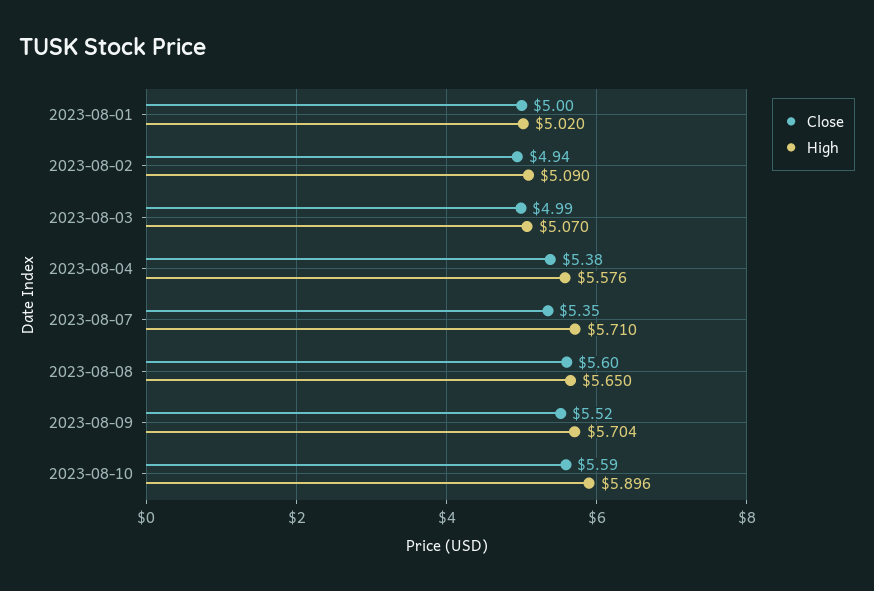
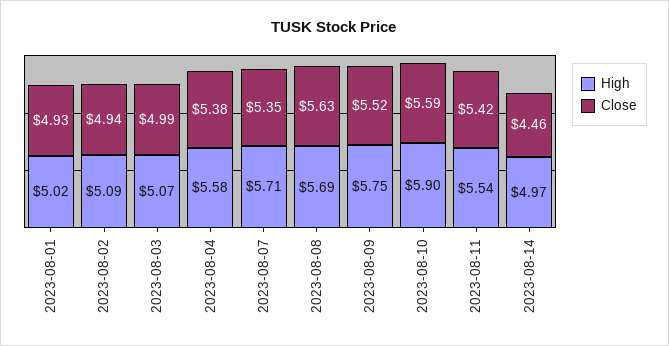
Close, 2023-08-01: 5 -> 4.93
Close, 2023-08-08: 5.6 -> 5.63
High, 2023-08-08: 5.65 -> 5.69
High, 2023-08-09: 5.704 -> 5.75
High, 2023-08-11: none -> 5.54
Close, 2023-08-11: none -> 5.42
High, 2023-08-14: none -> 4.97
Close, 2023-08-14: none -> 4.46

